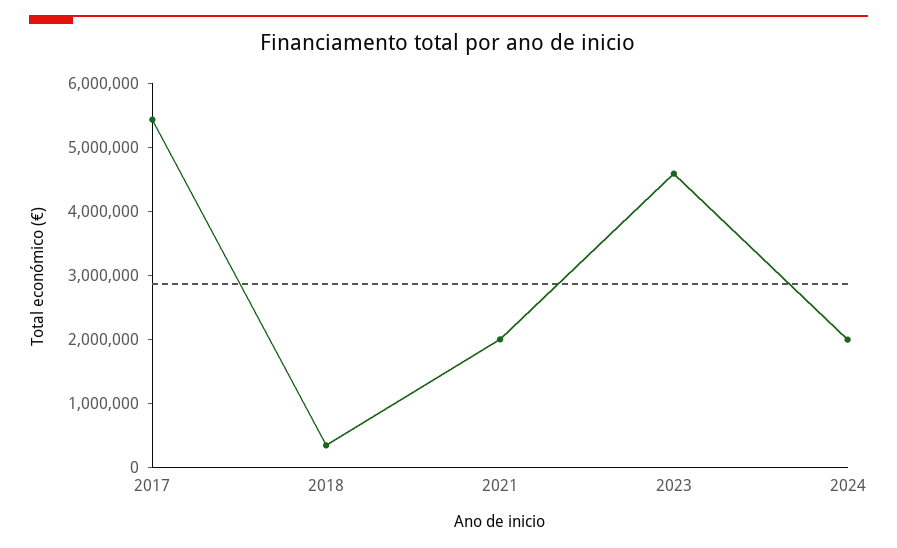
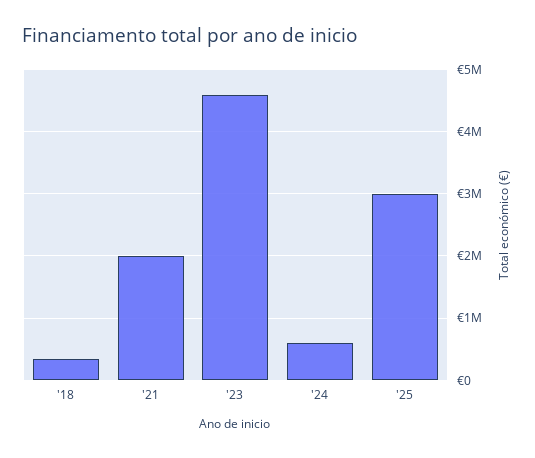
2017: 5400000 -> none
2024: 2000000 -> 600000
'25: none -> 3000000

